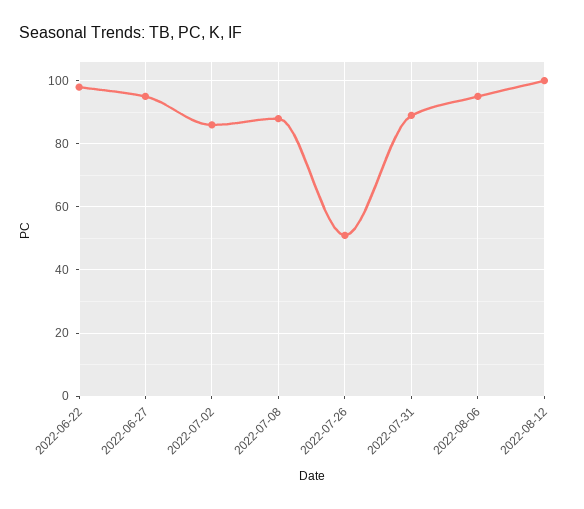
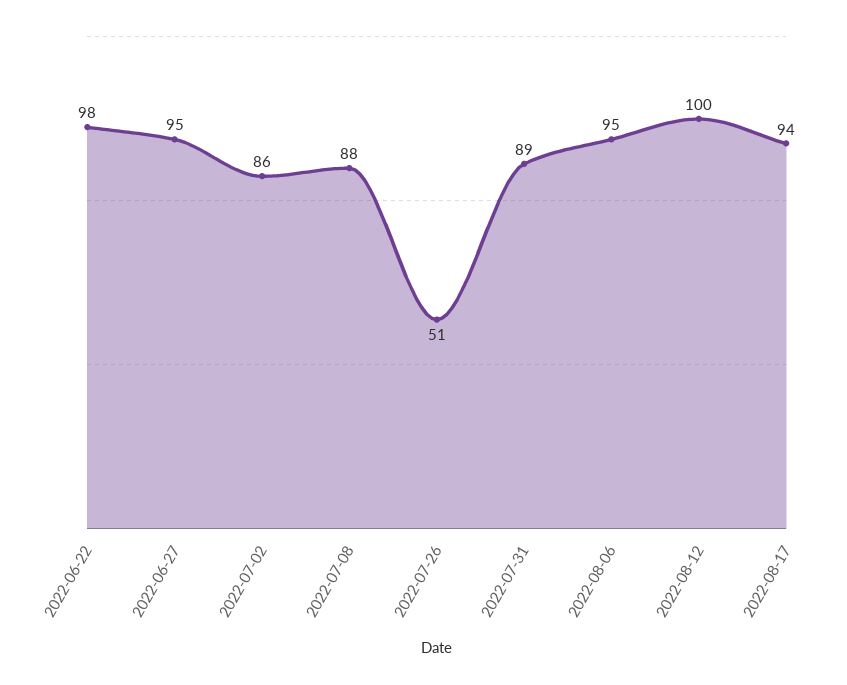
2022-08-17: none -> 94

